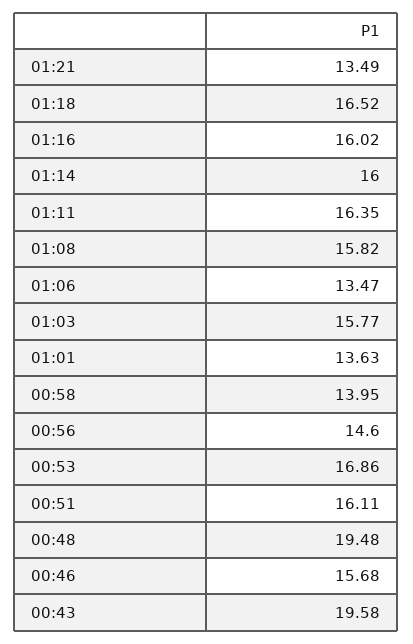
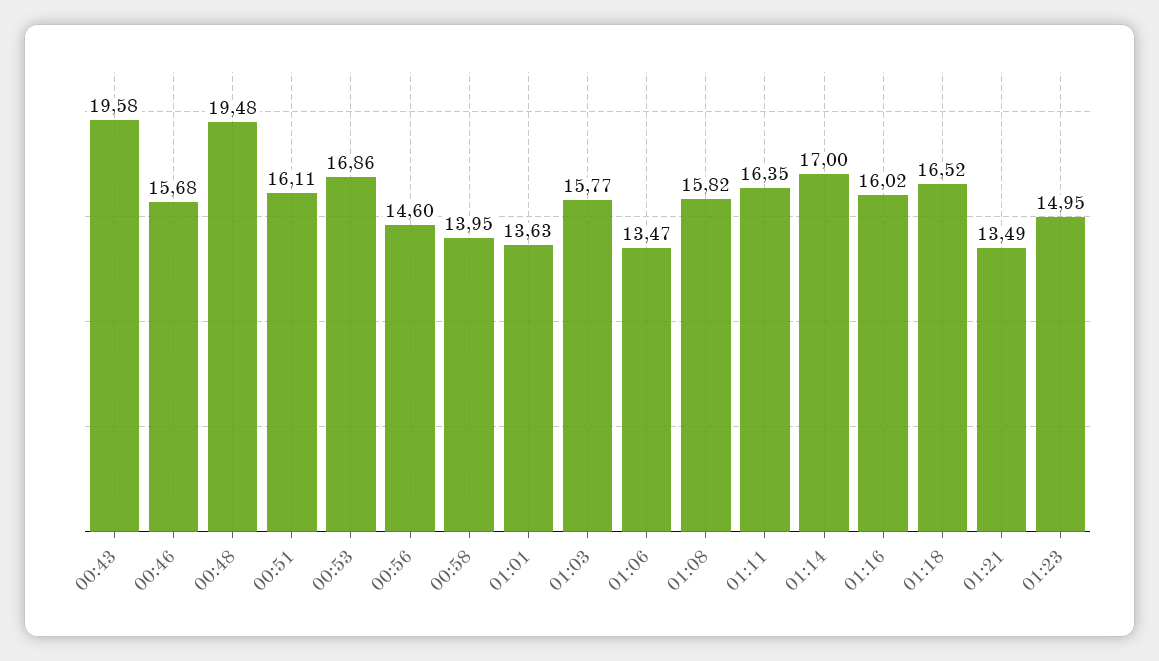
01:14: 16 -> 17
01:23: none -> 14.95

